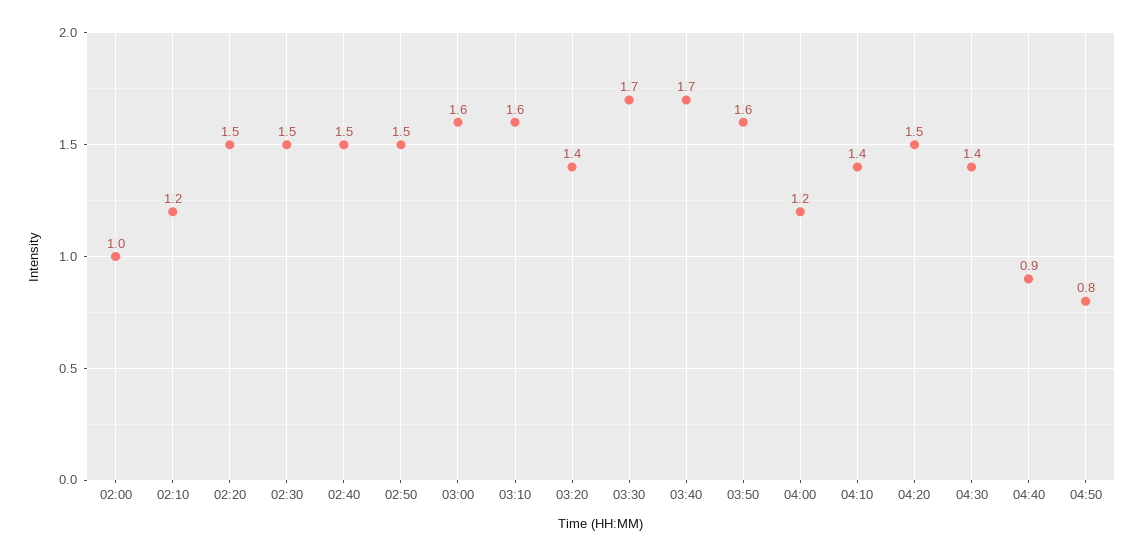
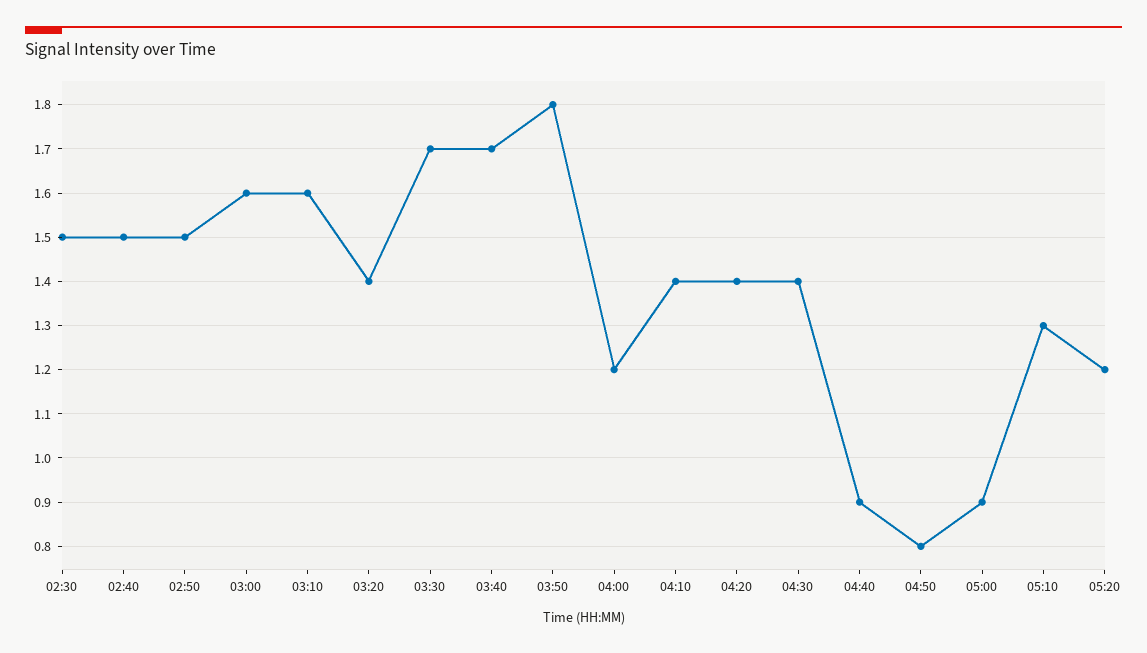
02:00: 1 -> none
02:10: 1.2 -> none
02:20: 1.5 -> none
03:50: 1.6 -> 1.8
04:20: 1.5 -> 1.4
05:00: none -> 0.9
05:10: none -> 1.3
05:20: none -> 1.2

